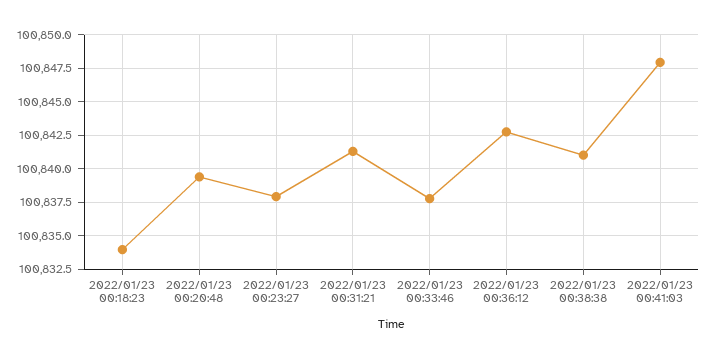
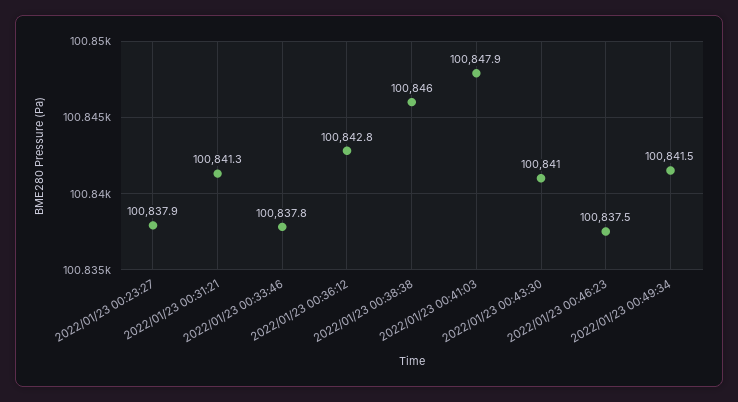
2022/01/23 00:18:23: 100834 -> none
2022/01/23 00:20:48: 100839.5 -> none
2022/01/23 00:38:38: 100841 -> 100846
2022/01/23 00:43:30: none -> 100841
2022/01/23 00:46:23: none -> 100837.5
2022/01/23 00:49:34: none -> 100841.5

